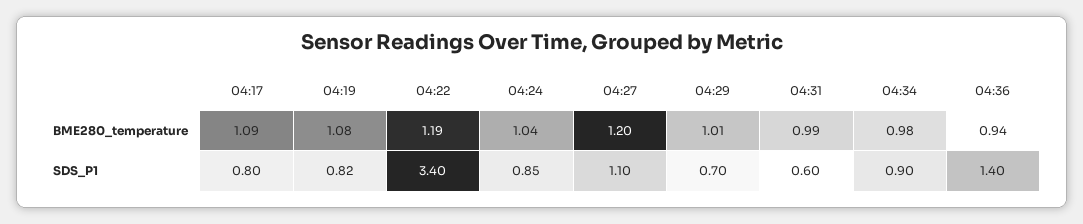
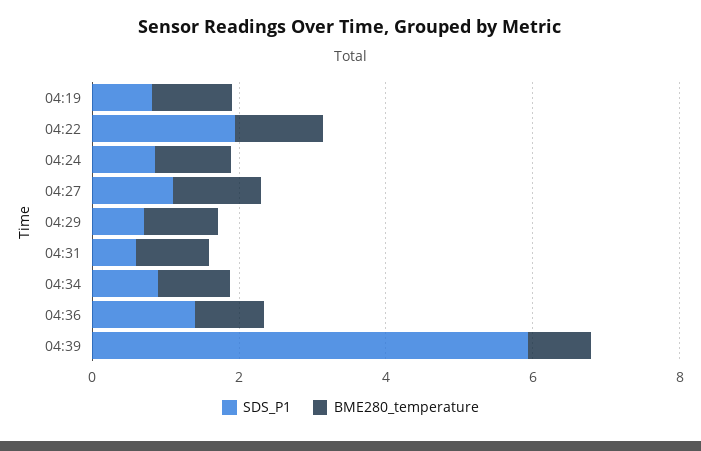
BME280_temperature, 04:17: 1.09 -> none
SDS_P1, 04:17: 0.8 -> none
SDS_P1, 04:22: 3.4 -> 2
SDS_P1, 04:39: none -> 6
BME280_temperature, 04:39: none -> 1

